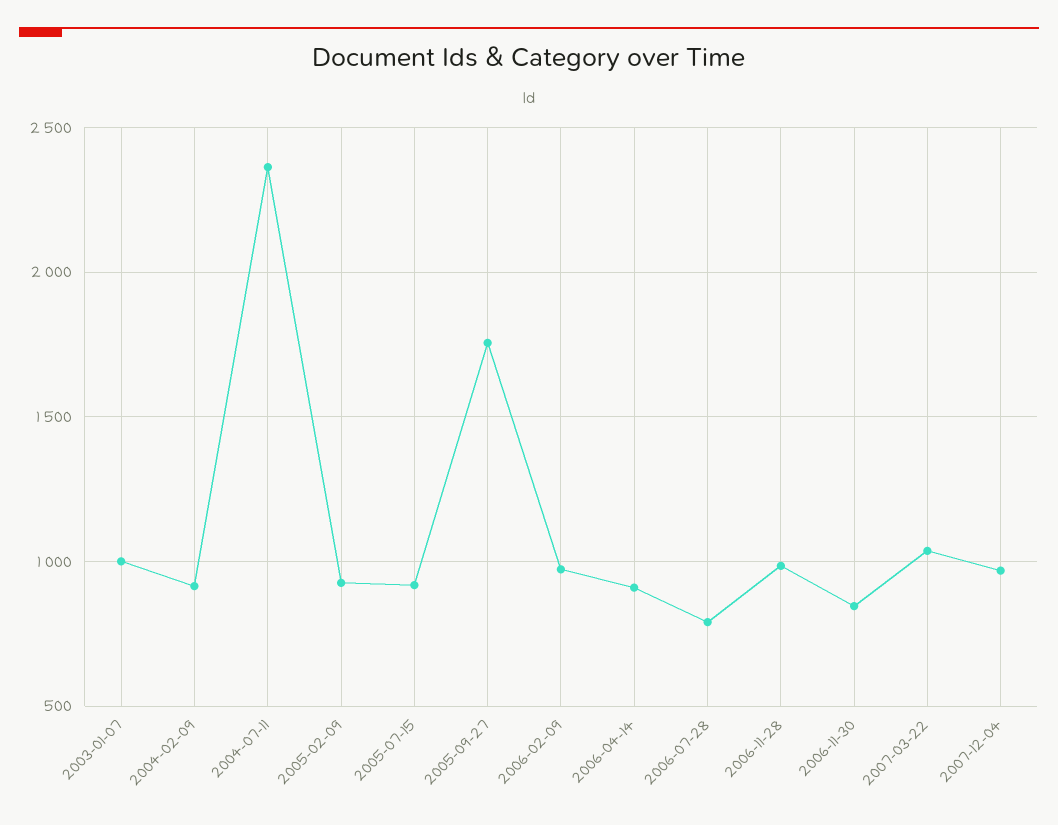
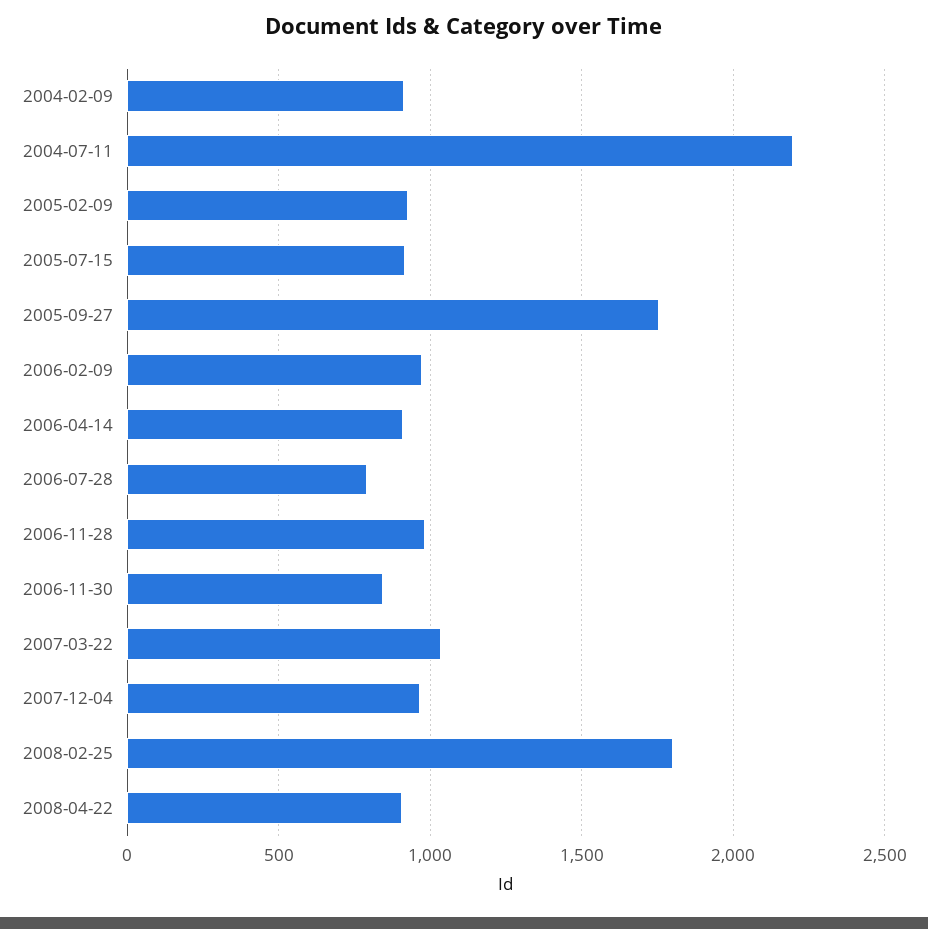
2003-01-07: 1000 -> none
2004-07-11: 2350 -> 2200
2008-02-25: none -> 1800
2008-04-22: none -> 900

